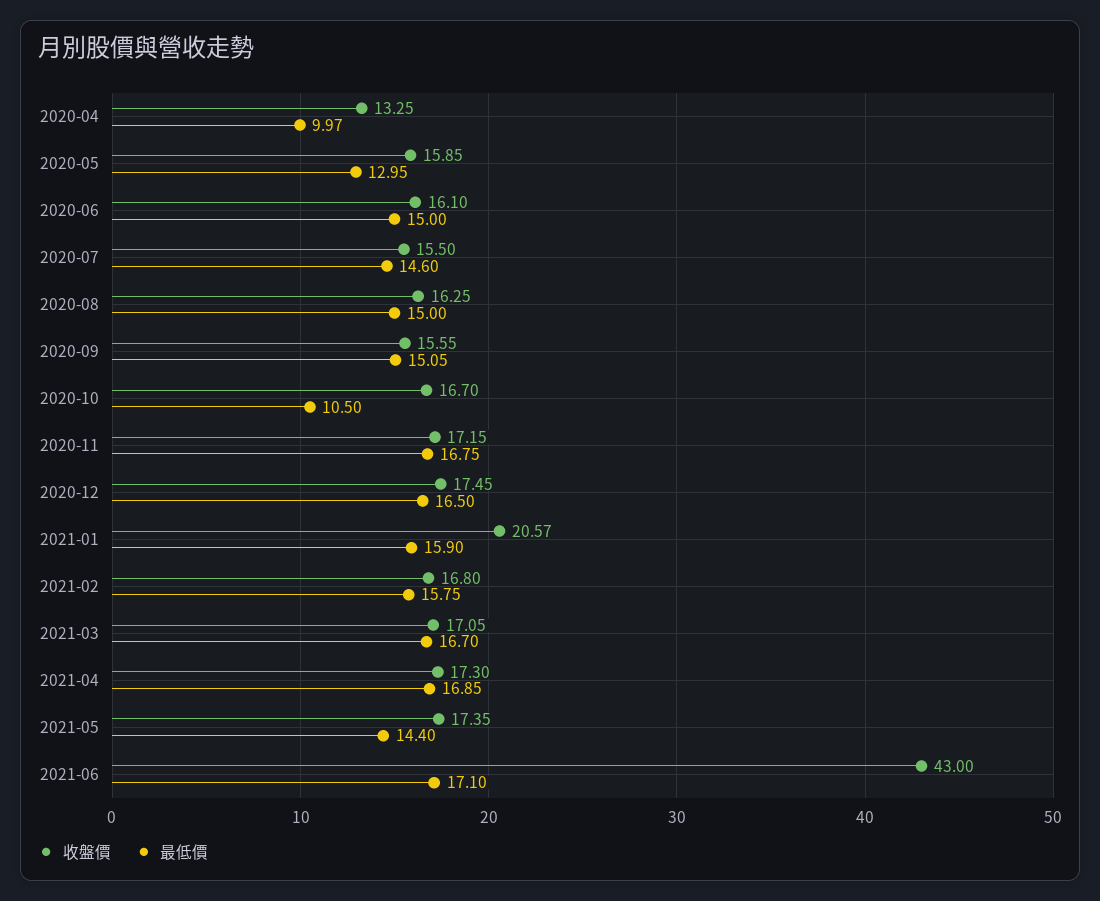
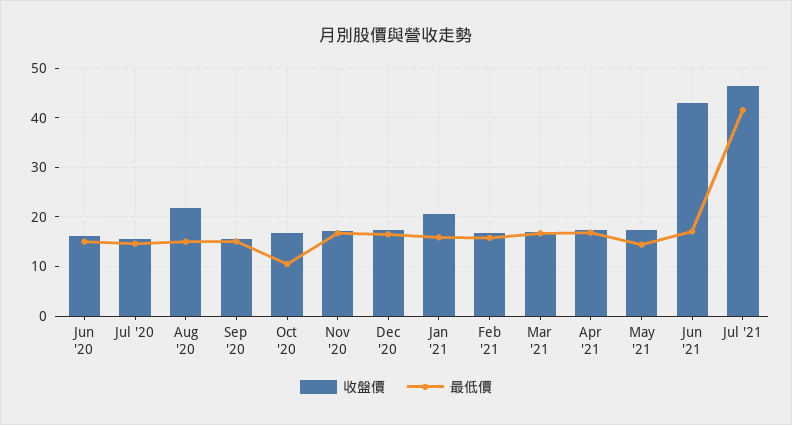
收盤價, 2020-04: 13.25 -> none
最低價, 2020-04: 9.97 -> none
收盤價, 2020-05: 15.85 -> none
最低價, 2020-05: 12.95 -> none
收盤價, 2020-08: 16.25 -> 22
收盤價, Jul '21: none -> 46
最低價, Jul '21: none -> 42

